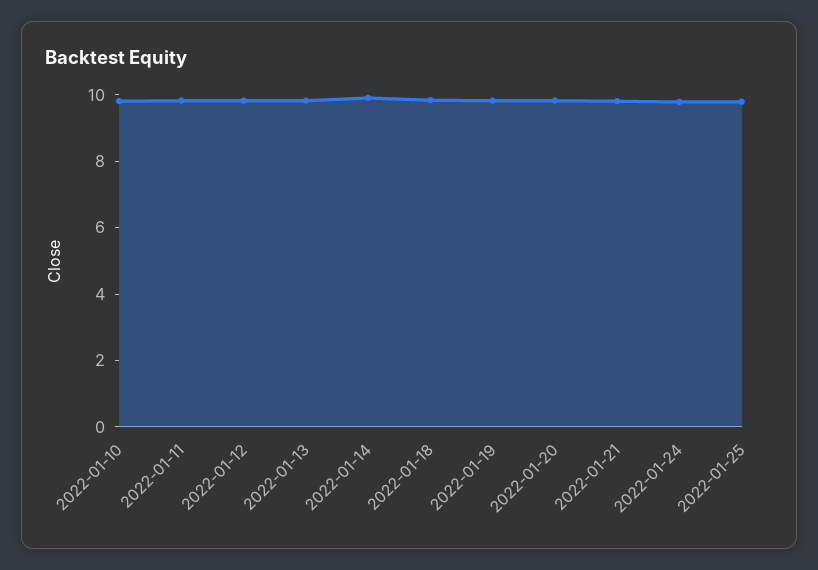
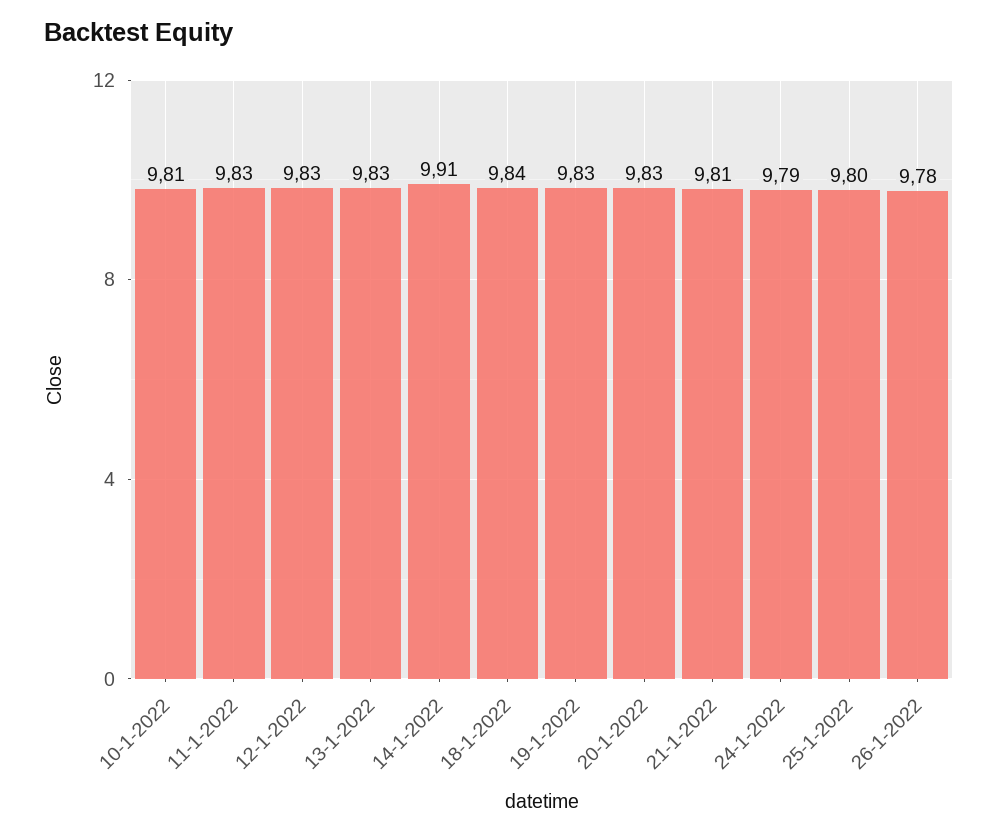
26-1-2022: none -> 9.78

